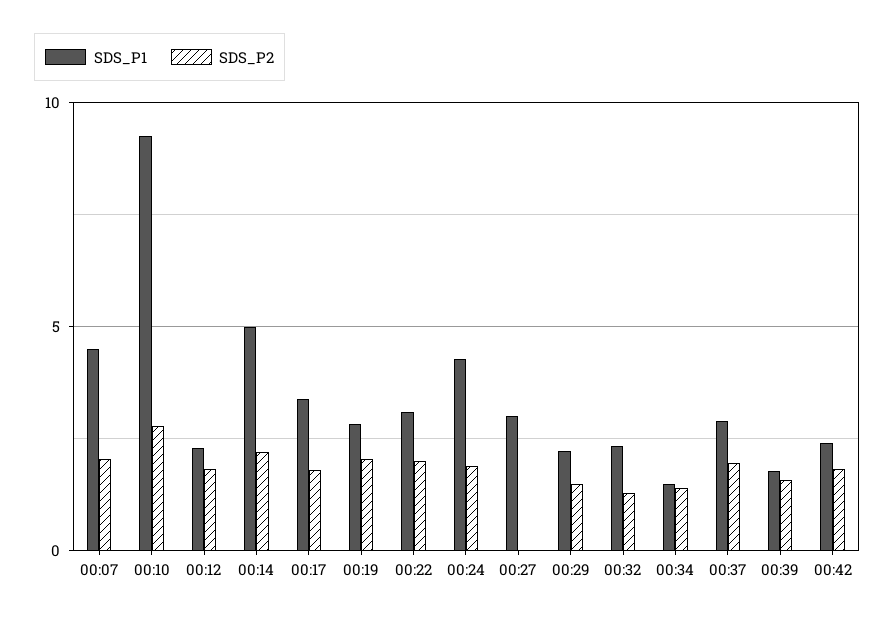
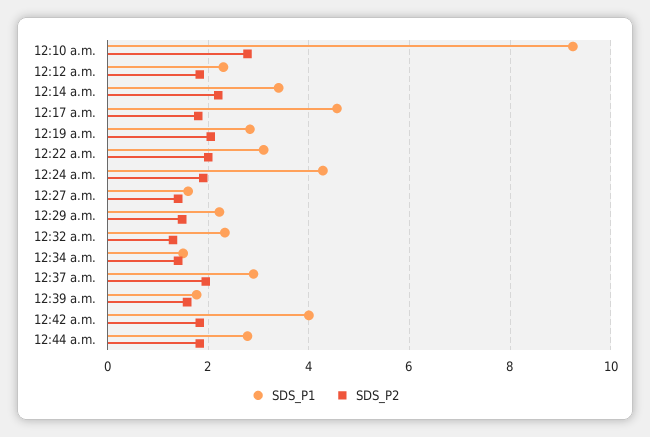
SDS_P1, 00:07: 4.5 -> none
SDS_P2, 00:07: 2 -> none
SDS_P1, 00:14: 5 -> 3.4
SDS_P1, 00:17: 3.5 -> 4.6
SDS_P1, 00:27: 3 -> 1.6
SDS_P2, 00:27: 0 -> 1.4
SDS_P1, 00:42: 2.5 -> 4
SDS_P1, 12:44 a.m.: none -> 2.8
SDS_P2, 12:44 a.m.: none -> 1.8

